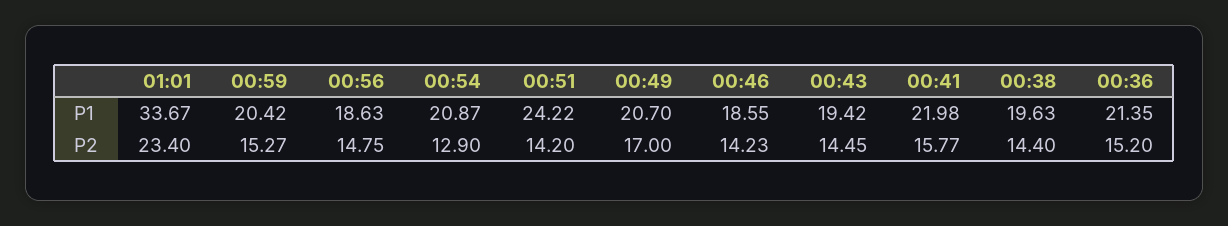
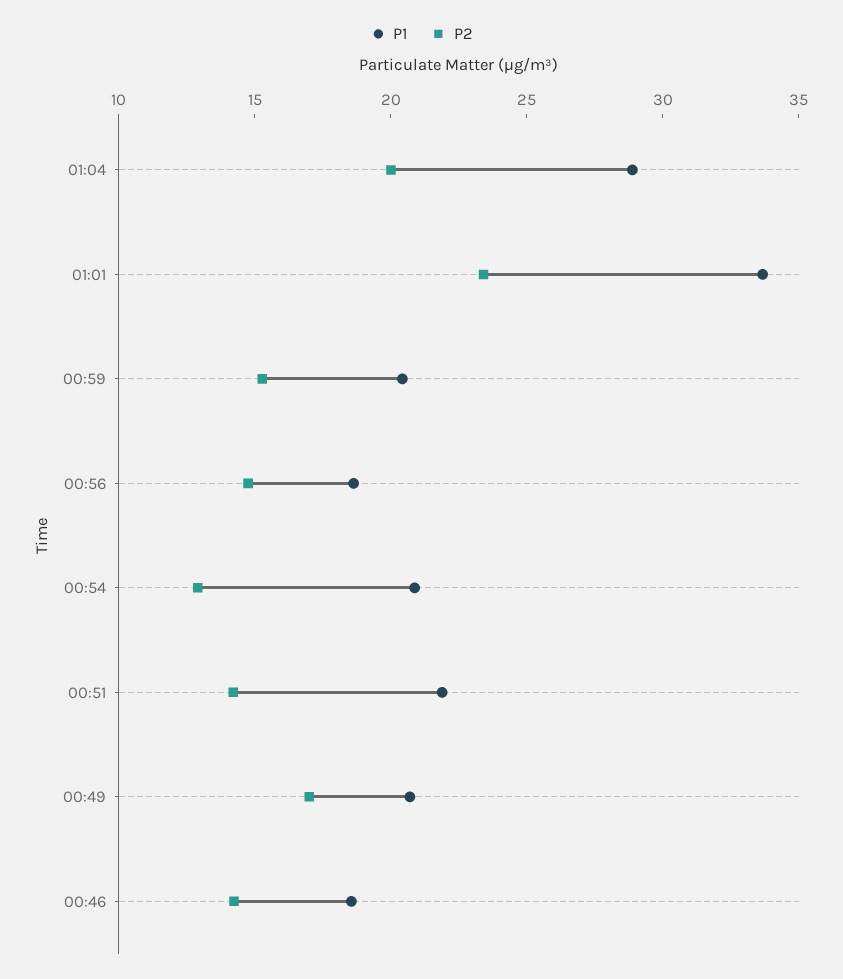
P1, 00:51: 24.22 -> 22
P1, 00:43: 19.42 -> none
P1, 00:41: 21.98 -> none
P1, 00:38: 19.63 -> none
P1, 00:36: 21.35 -> none
P2, 00:43: 14.45 -> none
P2, 00:41: 15.77 -> none
P2, 00:38: 14.4 -> none
P2, 00:36: 15.2 -> none
P1, 01:04: none -> 29
P2, 01:04: none -> 20

